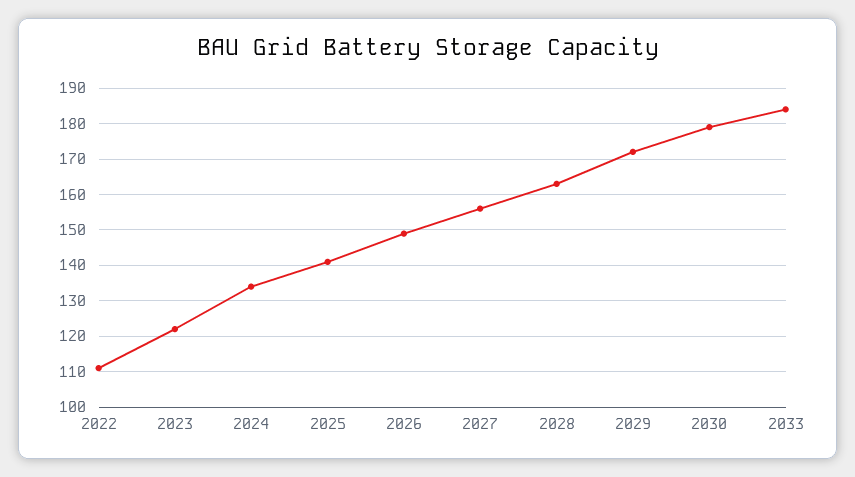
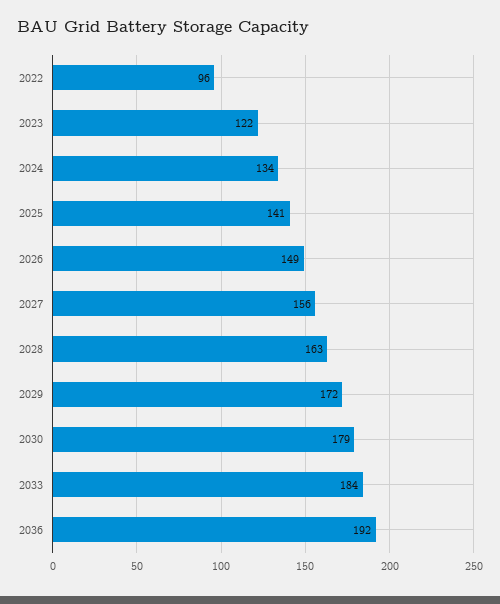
2022: 110 -> 96
2036: none -> 192

